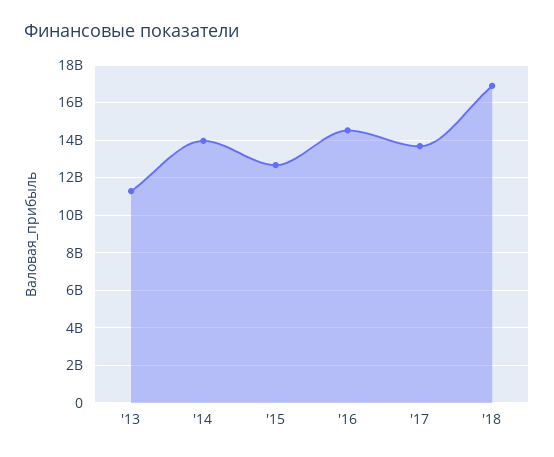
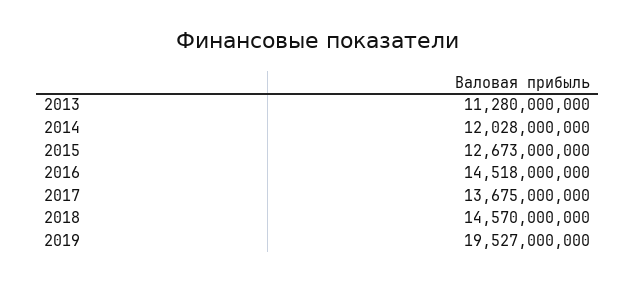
'14: 14000000000 -> 12028000000
'18: 17000000000 -> 14570000000
2019: none -> 19527000000

